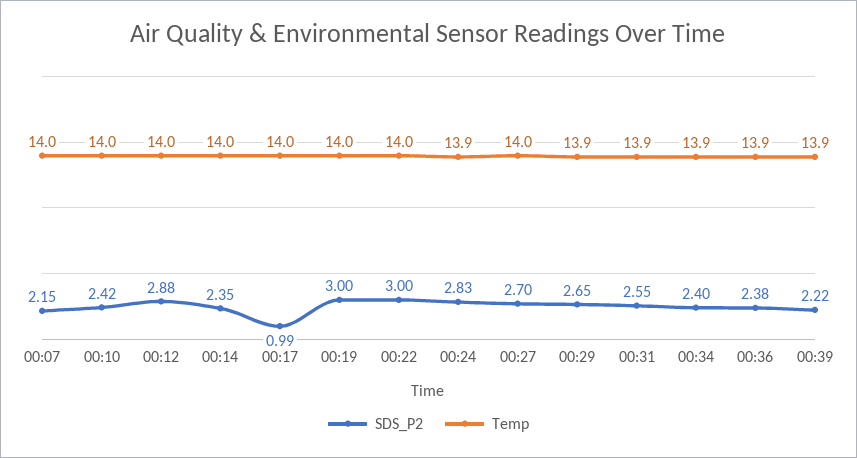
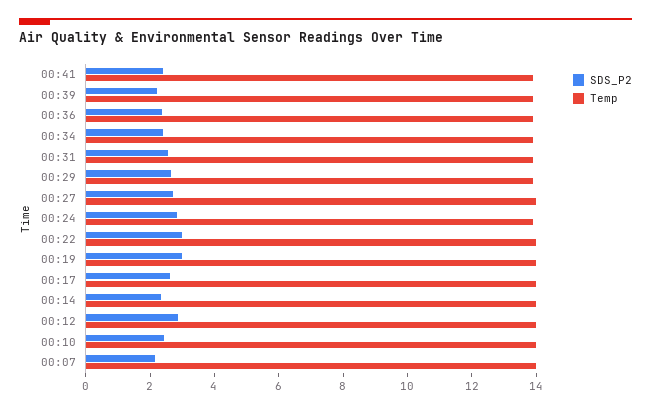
SDS_P2, 00:17: 0.99 -> 2.5
SDS_P2, 00:41: none -> 2.5
Temp, 00:41: none -> 14

